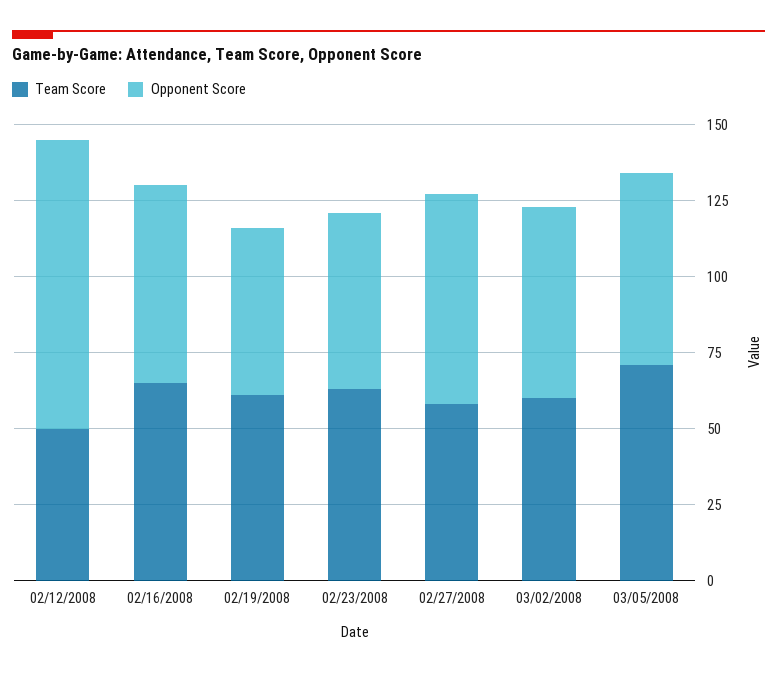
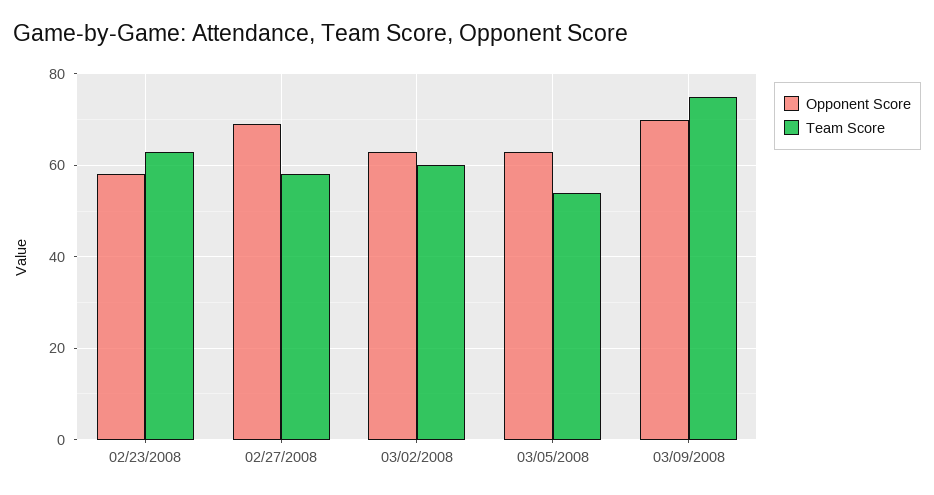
Team Score, 02/12/2008: 50 -> none
Opponent Score, 02/12/2008: 95 -> none
Team Score, 02/16/2008: 65 -> none
Opponent Score, 02/16/2008: 65 -> none
Team Score, 02/19/2008: 60 -> none
Opponent Score, 02/19/2008: 55 -> none
Team Score, 03/05/2008: 70 -> 55
Opponent Score, 03/09/2008: none -> 70
Team Score, 03/09/2008: none -> 75

